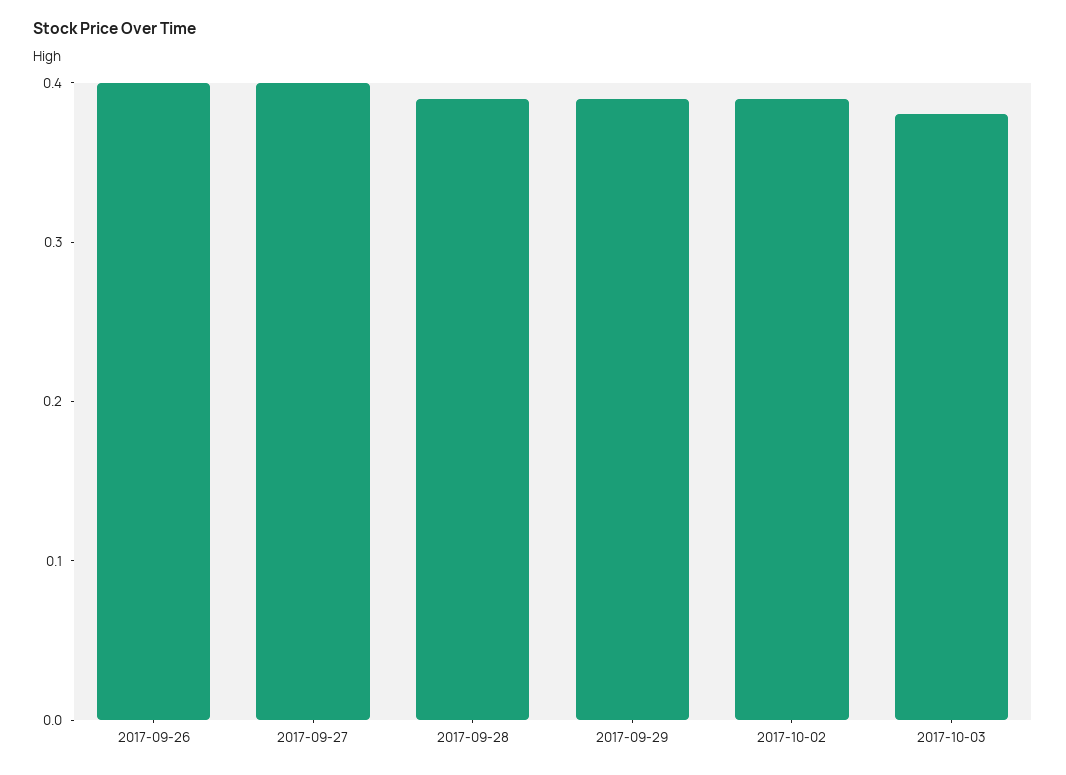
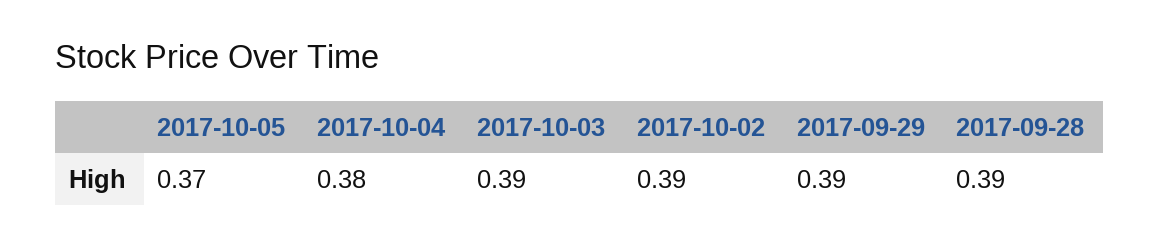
2017-09-26: 0.4 -> none
2017-09-27: 0.4 -> none
2017-10-03: 0.38 -> 0.39
2017-10-05: none -> 0.37
2017-10-04: none -> 0.38

